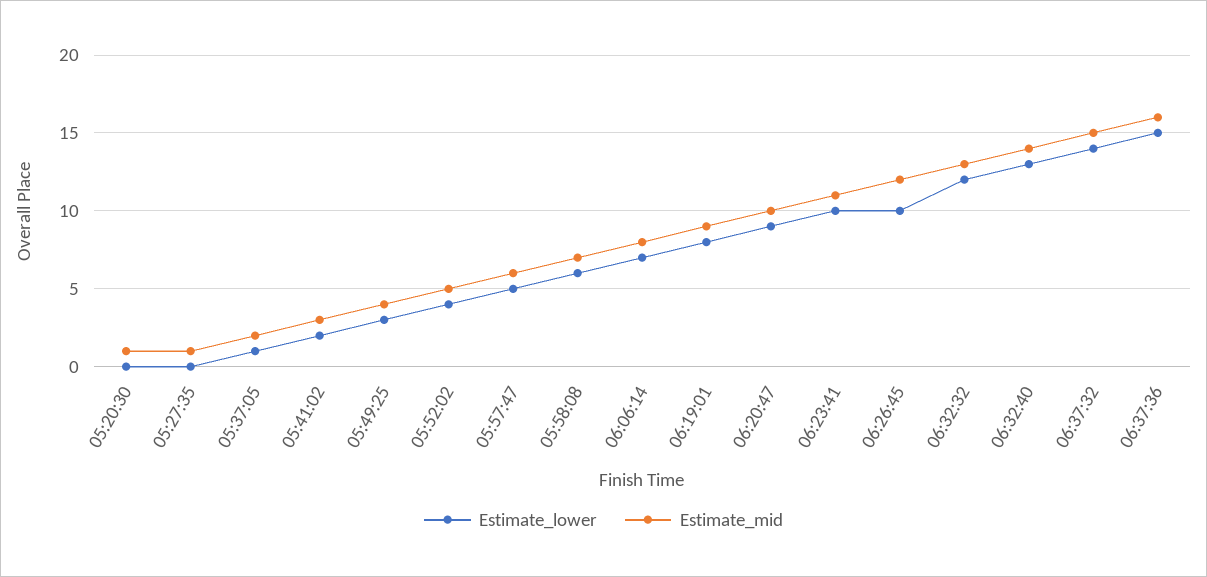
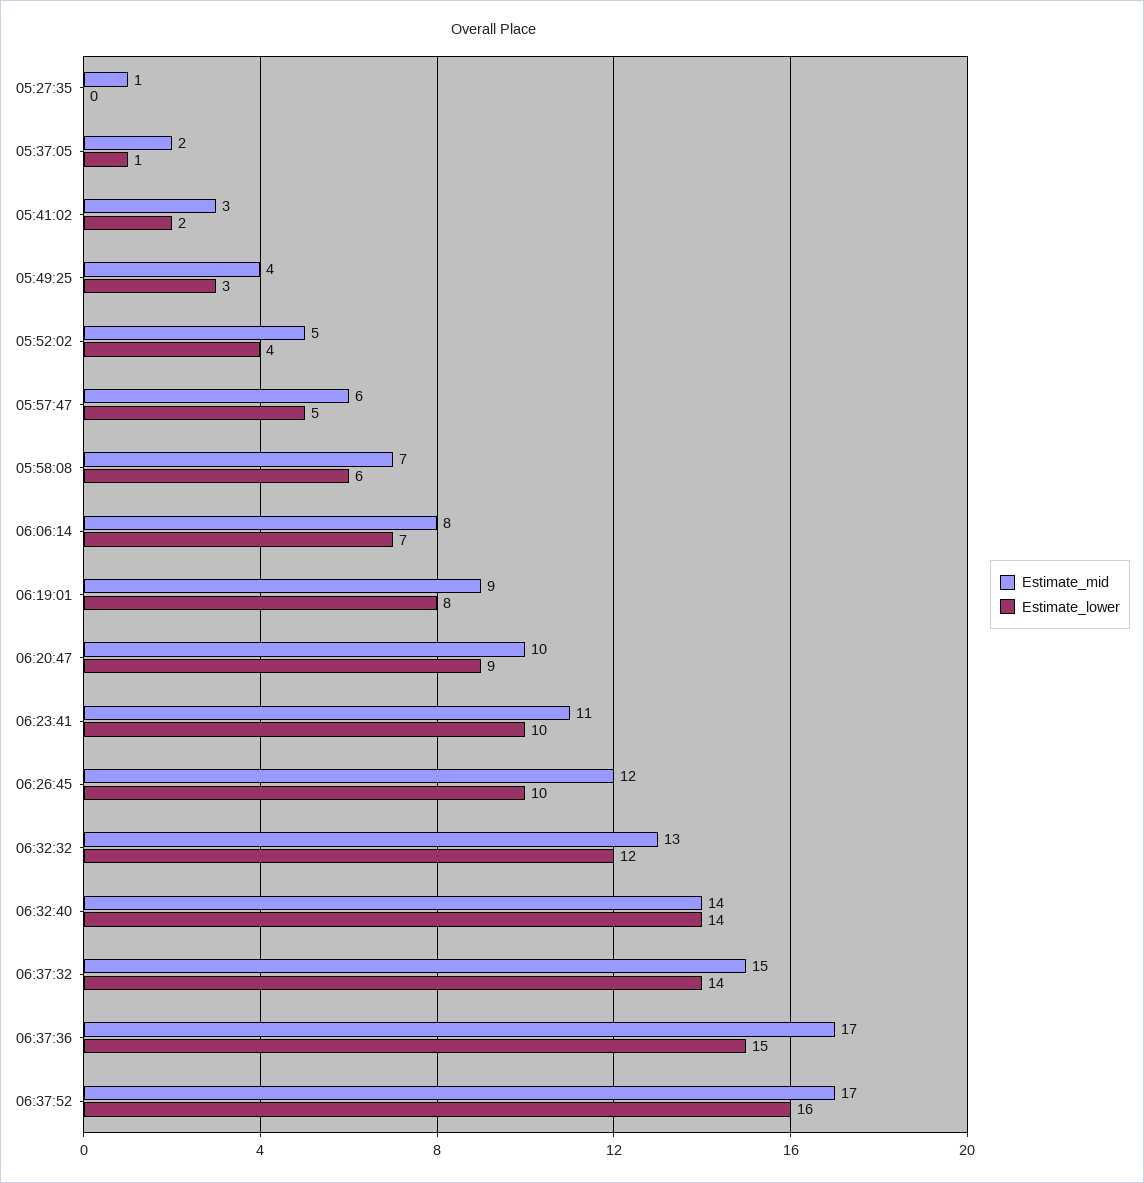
Estimate_lower, 05:20:30: 0 -> none
Estimate_mid, 05:20:30: 1 -> none
Estimate_lower, 06:32:40: 13 -> 14
Estimate_mid, 06:37:36: 16 -> 17
Estimate_mid, 06:37:52: none -> 17
Estimate_lower, 06:37:52: none -> 16

